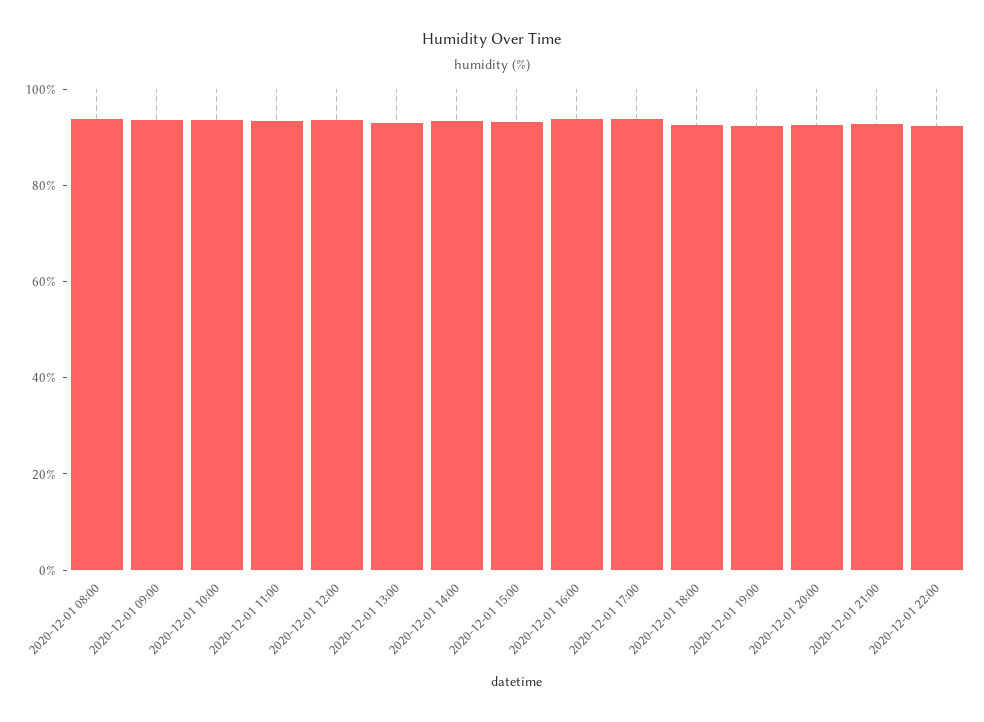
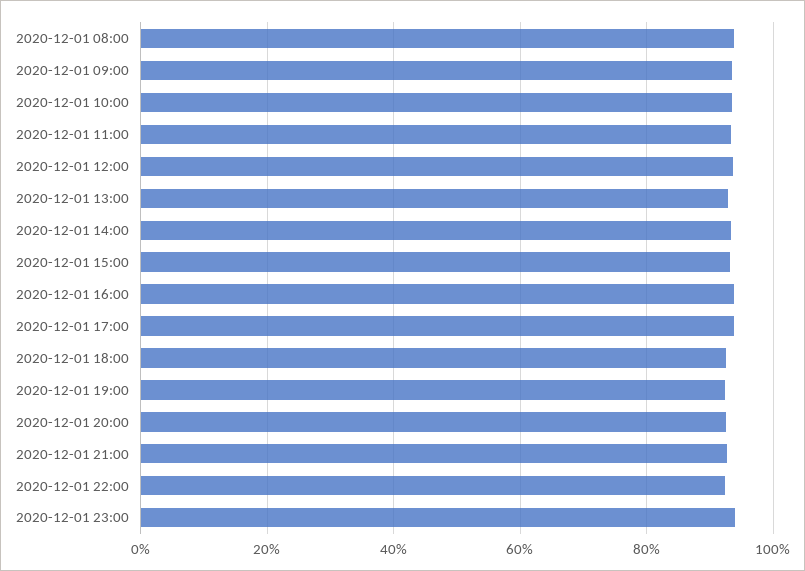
2020-12-01 23:00: none -> 94

